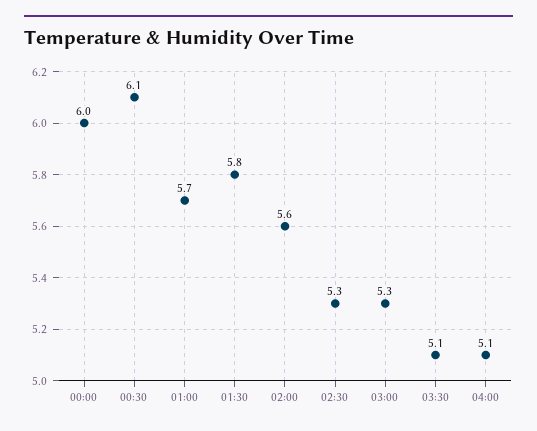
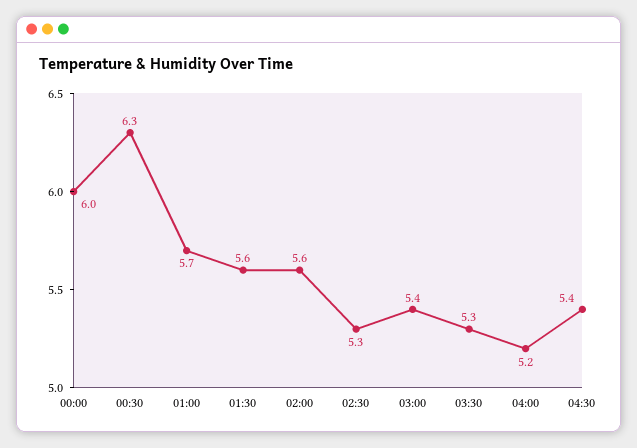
00:30: 6.1 -> 6.3
01:30: 5.8 -> 5.6
03:00: 5.3 -> 5.4
03:30: 5.1 -> 5.3
04:00: 5.1 -> 5.2
04:30: none -> 5.4

